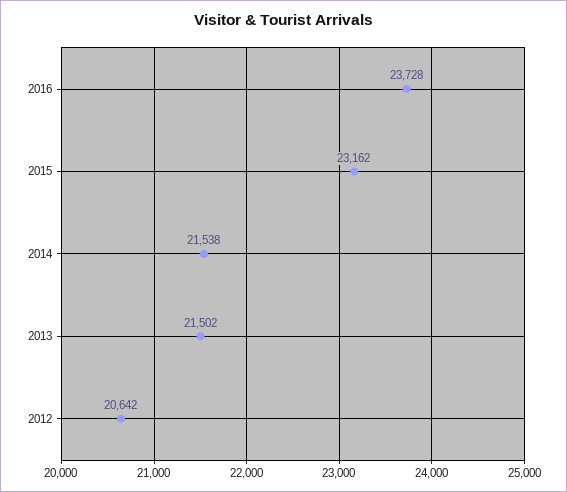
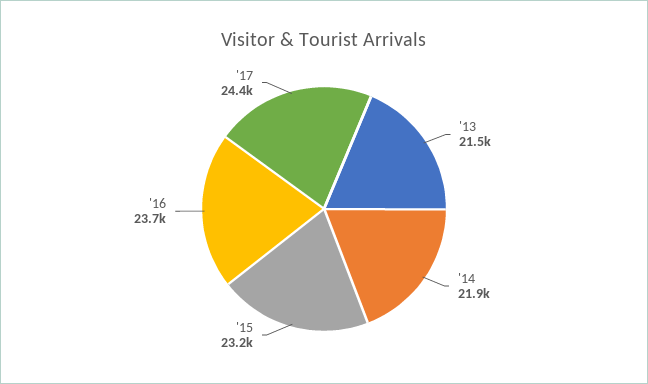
2014: 21538 -> 21900
2012: 20642 -> none
'17: none -> 24400

